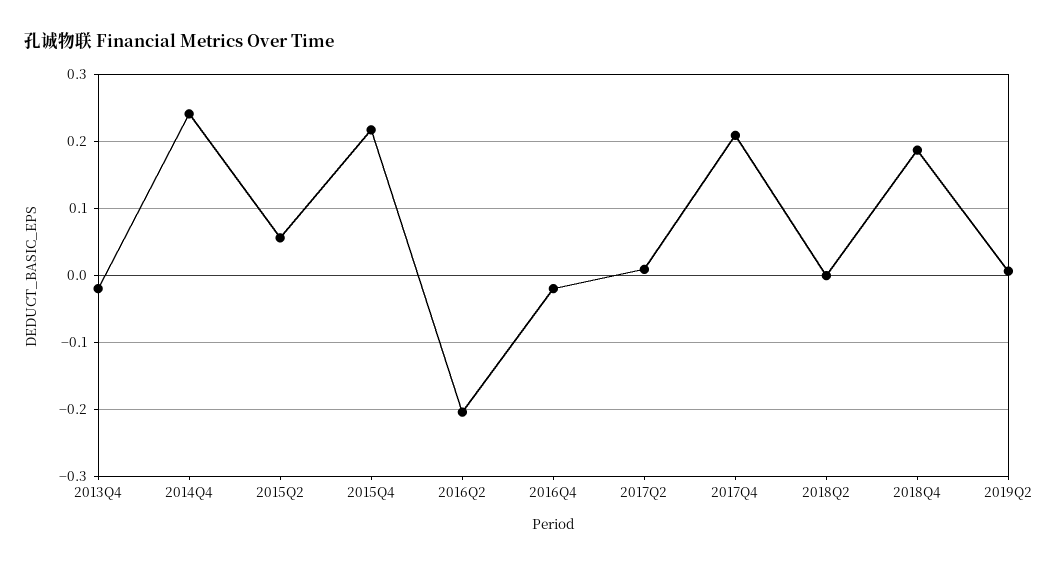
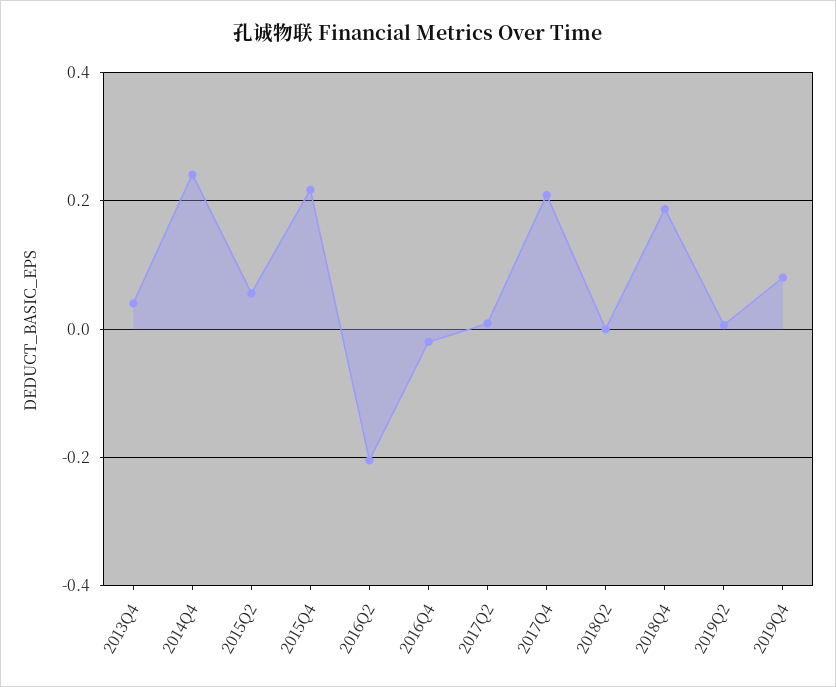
2013Q4: -0.02 -> 0.04
2019Q4: none -> 0.08

